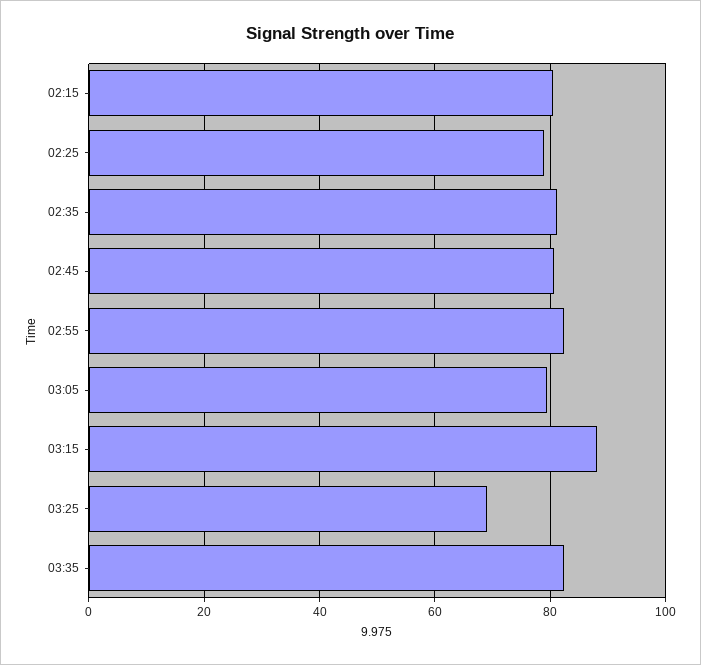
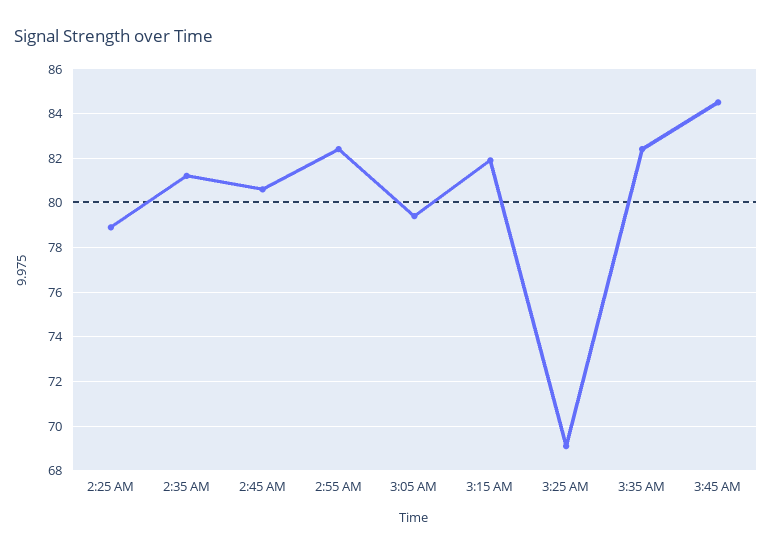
02:15: 80 -> none
03:15: 88 -> 82
3:45 AM: none -> 84.5

